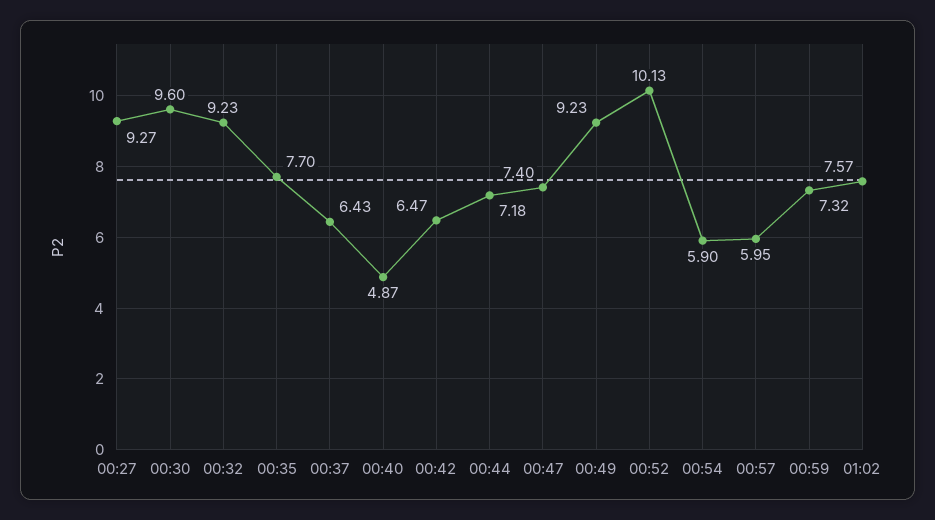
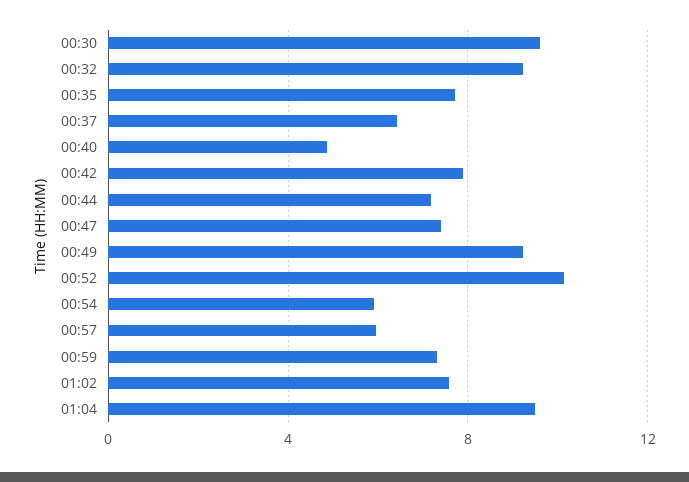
00:27: 9.27 -> none
00:42: 6.47 -> 8
01:04: none -> 9.5

